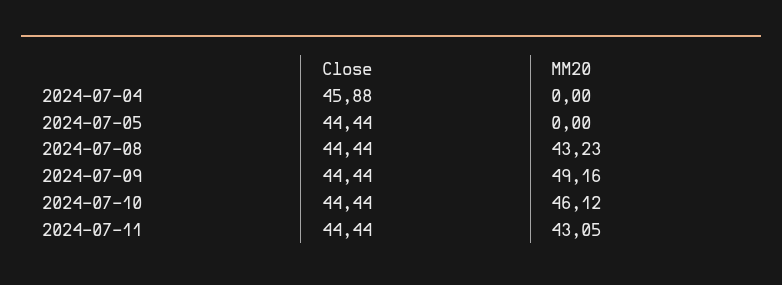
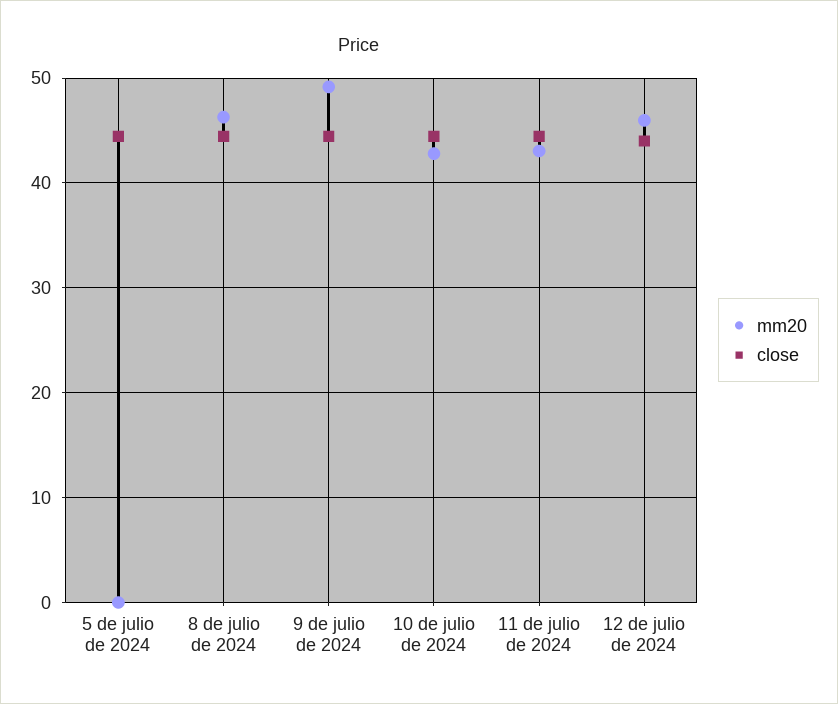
Close, 2024-07-04: 45.88 -> none
MM20, 2024-07-04: 0 -> none
MM20, 2024-07-08: 43.23 -> 46
MM20, 2024-07-10: 46.12 -> 43
MM20, 12 de julio de 2024: none -> 46
Close, 12 de julio de 2024: none -> 44

